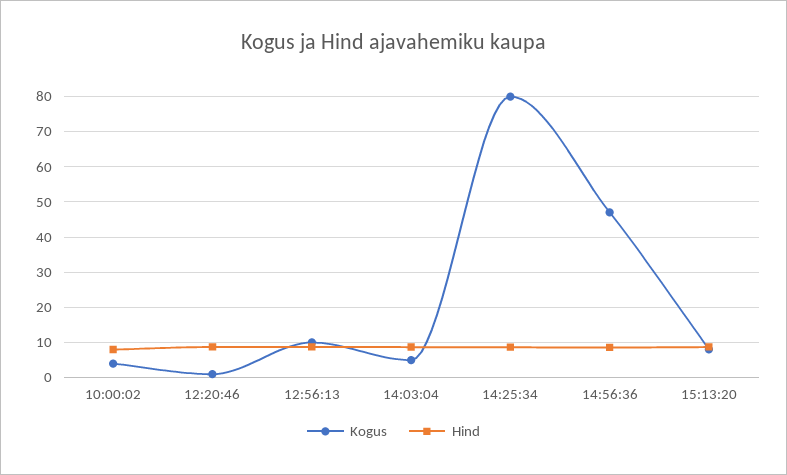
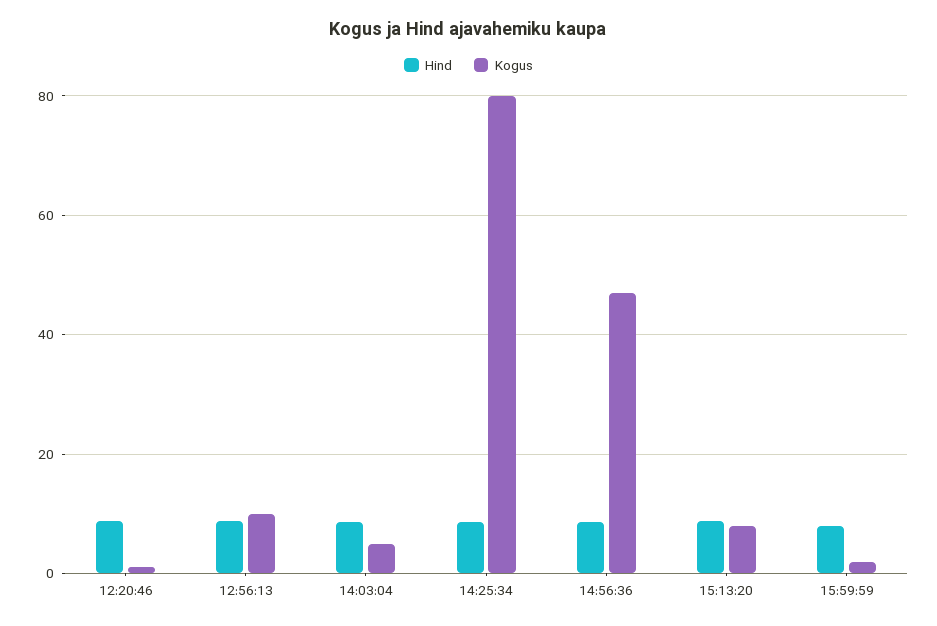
Kogus, 10:00:02: 4 -> none
Hind, 10:00:02: 8 -> none
Hind, 15:59:59: none -> 8
Kogus, 15:59:59: none -> 2

